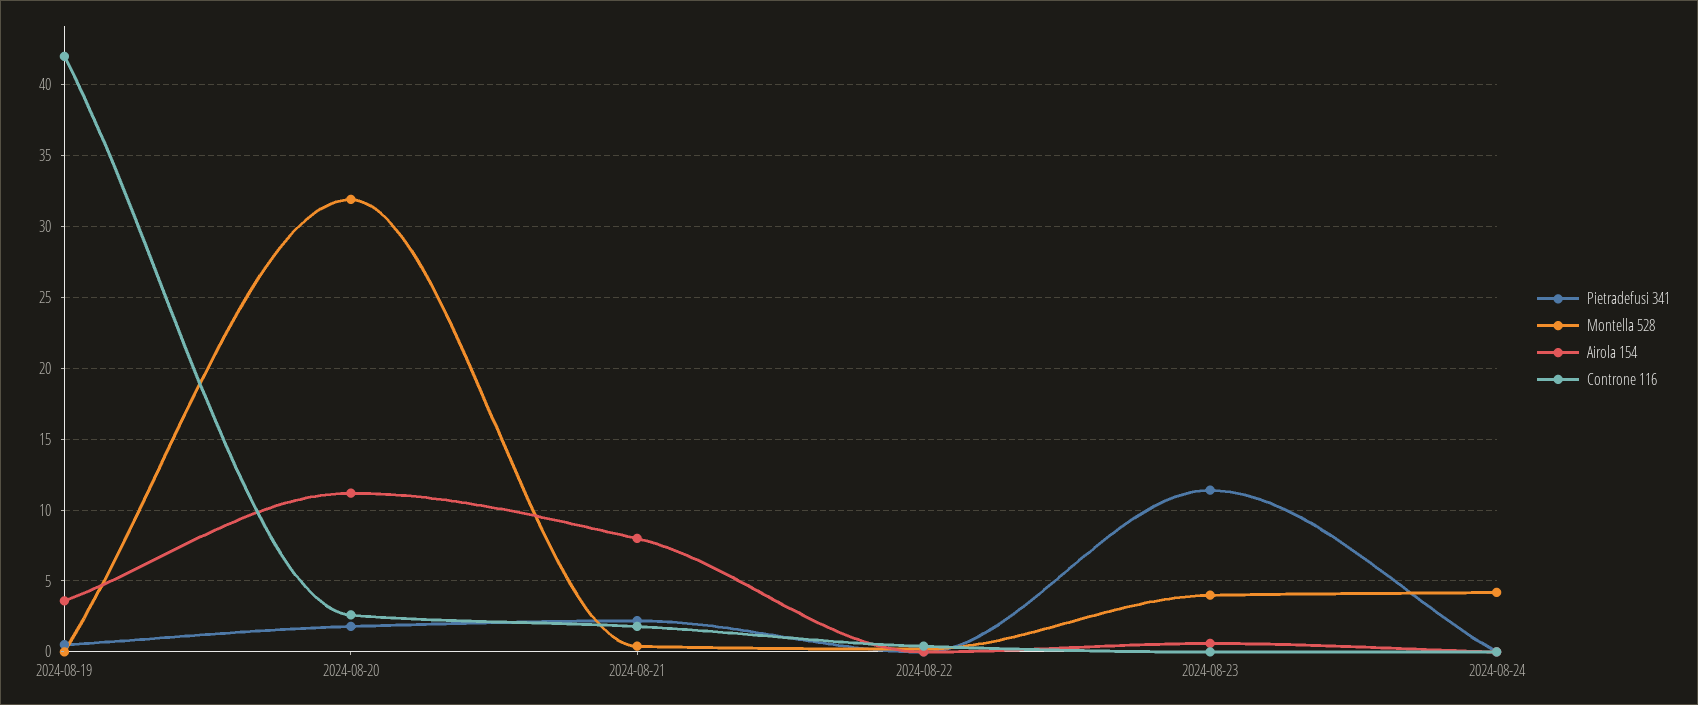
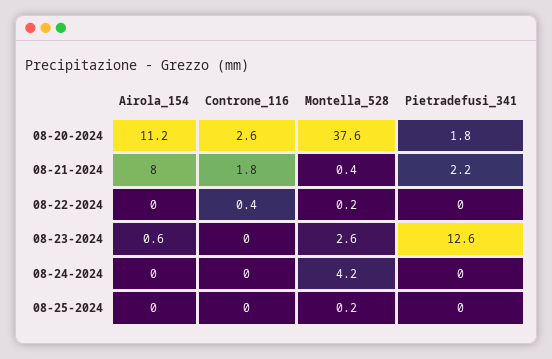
Pietradefusi 341, 2024-08-19: 0.5 -> none
Montella 528, 2024-08-19: 0 -> none
Airola 154, 2024-08-19: 3.5 -> none
Controne 116, 2024-08-19: 42 -> none
Montella 528, 2024-08-20: 32 -> 37.6
Pietradefusi 341, 2024-08-23: 11.5 -> 12.6
Montella 528, 2024-08-23: 4 -> 2.6
Airola 154, 08-25-2024: none -> 0
Controne 116, 08-25-2024: none -> 0
Montella 528, 08-25-2024: none -> 0.2
Pietradefusi 341, 08-25-2024: none -> 0

